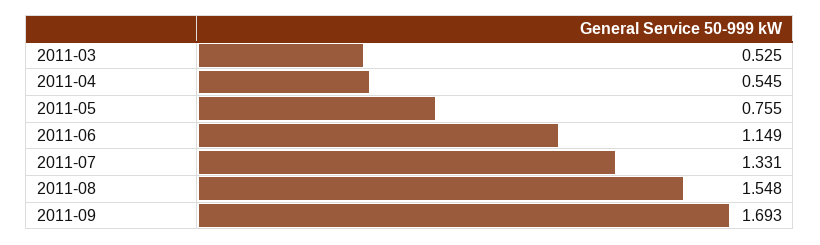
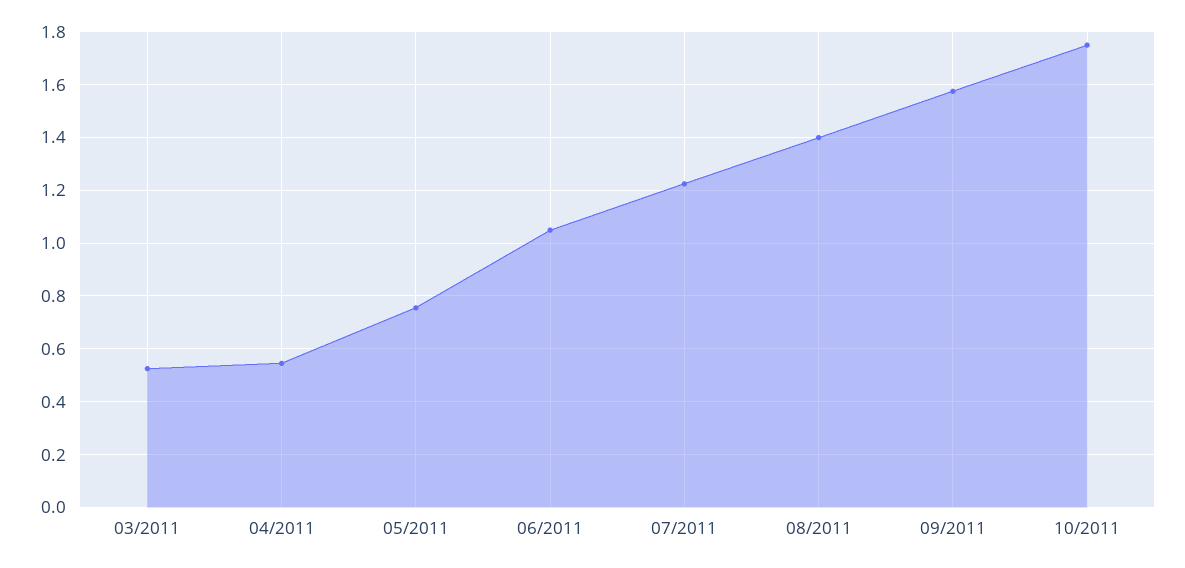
2011-06: 1.149 -> 1.05
2011-07: 1.331 -> 1.225
2011-08: 1.548 -> 1.4
2011-09: 1.693 -> 1.575
10/2011: none -> 1.75

